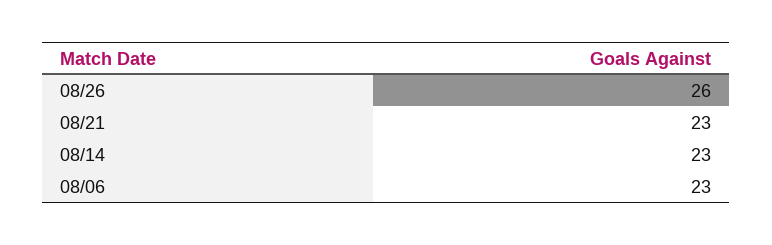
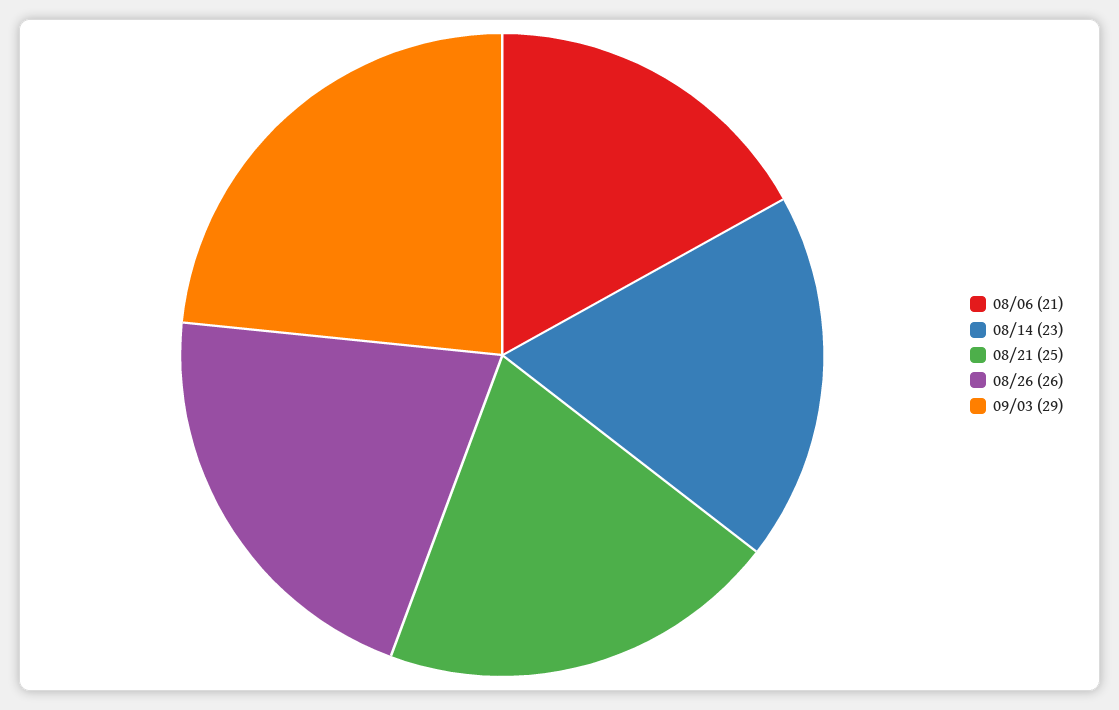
08/21: 23 -> 25
08/06: 23 -> 21
09/03: none -> 29

